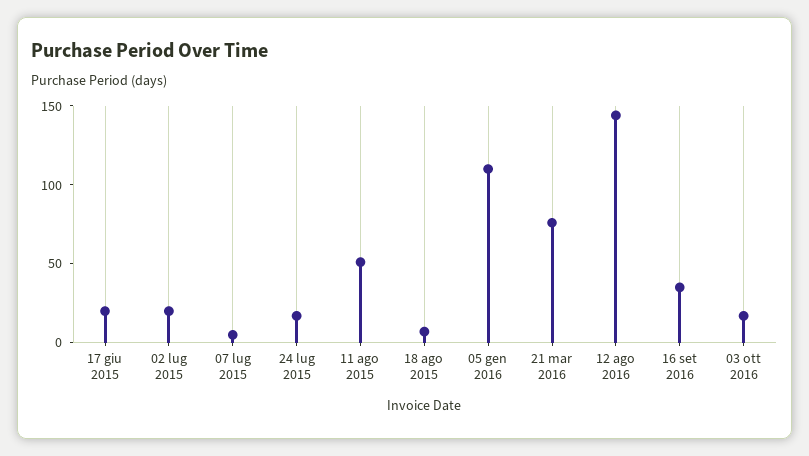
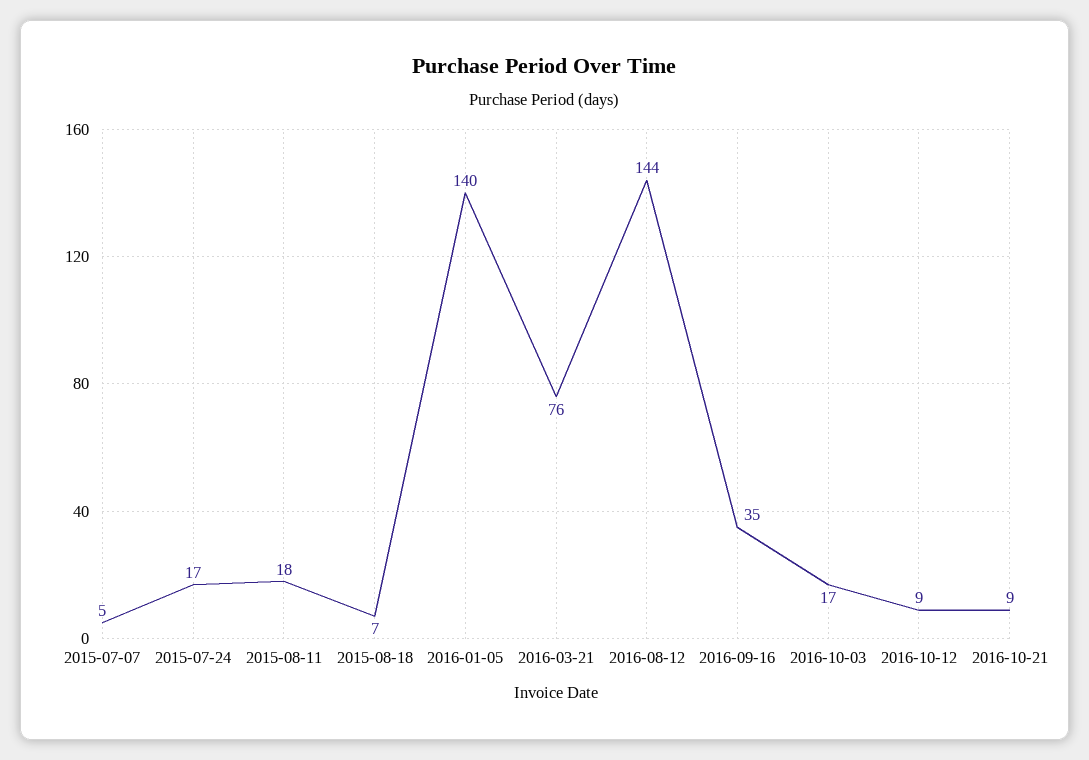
17 giu 2015: 20 -> none
02 lug 2015: 20 -> none
11 ago 2015: 50 -> 18
05 gen 2016: 110 -> 140
2016-10-12: none -> 9
2016-10-21: none -> 9

